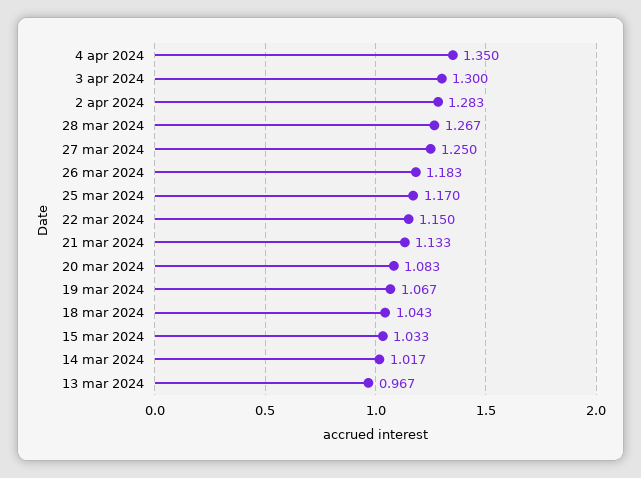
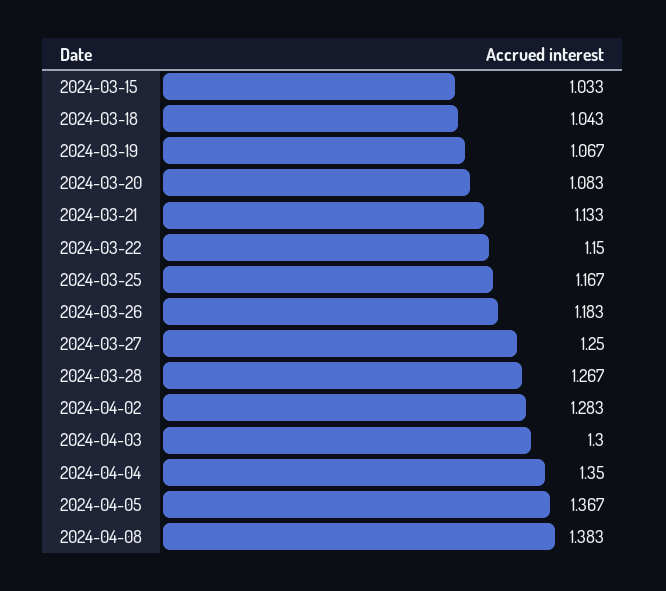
25 mar 2024: 1.17 -> 1.167
14 mar 2024: 1.017 -> none
13 mar 2024: 0.967 -> none
2024-04-05: none -> 1.367
2024-04-08: none -> 1.383

